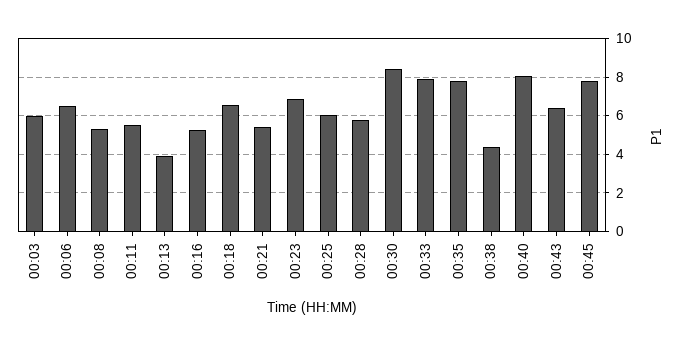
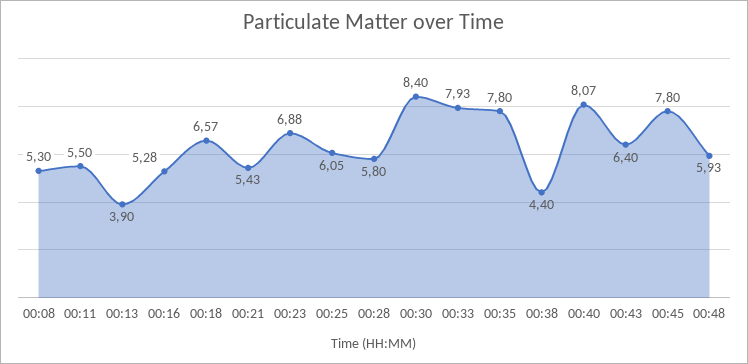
00:03: 6 -> none
00:06: 6.5 -> none
00:48: none -> 5.93

